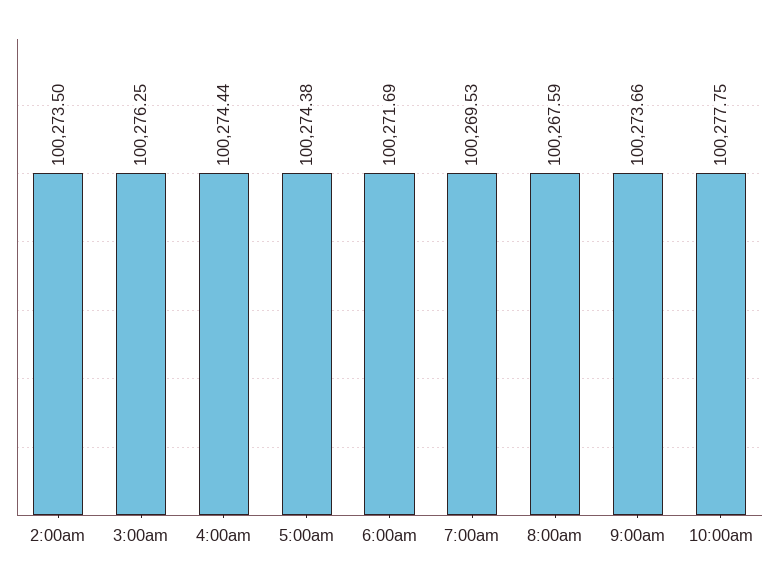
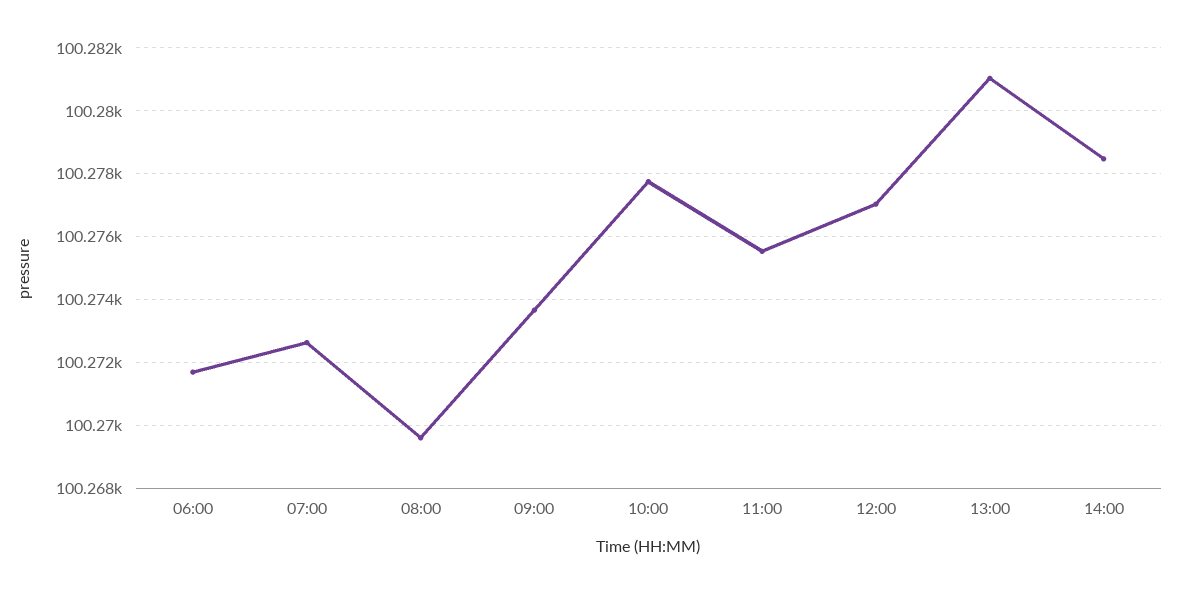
2:00am: 100273.5 -> none
3:00am: 100276.25 -> none
4:00am: 100274.44 -> none
5:00am: 100274.38 -> none
7:00am: 100269.53 -> 100272.6
8:00am: 100267.59 -> 100269.6
11:00: none -> 100275.6
12:00: none -> 100277
13:00: none -> 100281
14:00: none -> 100278.4

